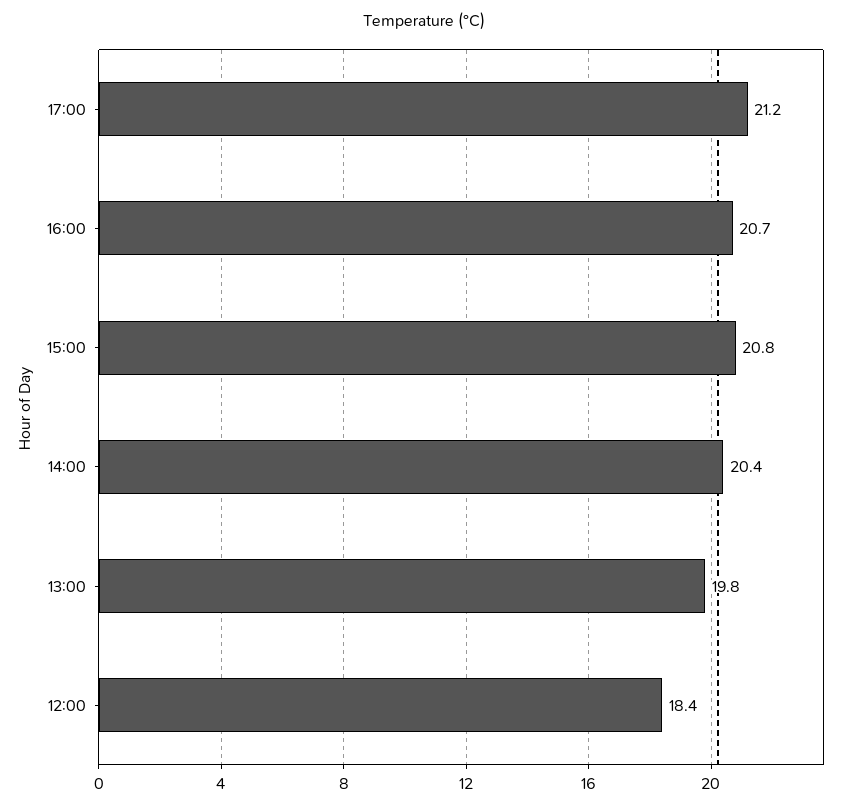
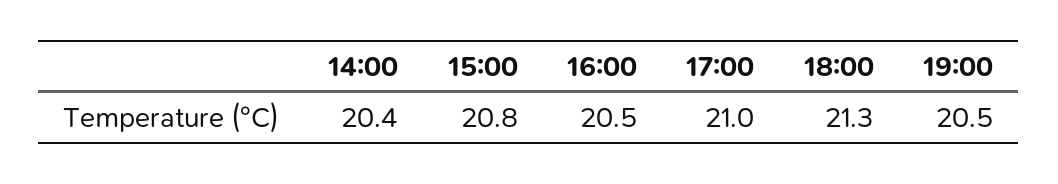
17:00: 21.2 -> 21
16:00: 20.7 -> 20.5
13:00: 19.8 -> none
12:00: 18.4 -> none
18:00: none -> 21.3
19:00: none -> 20.5

